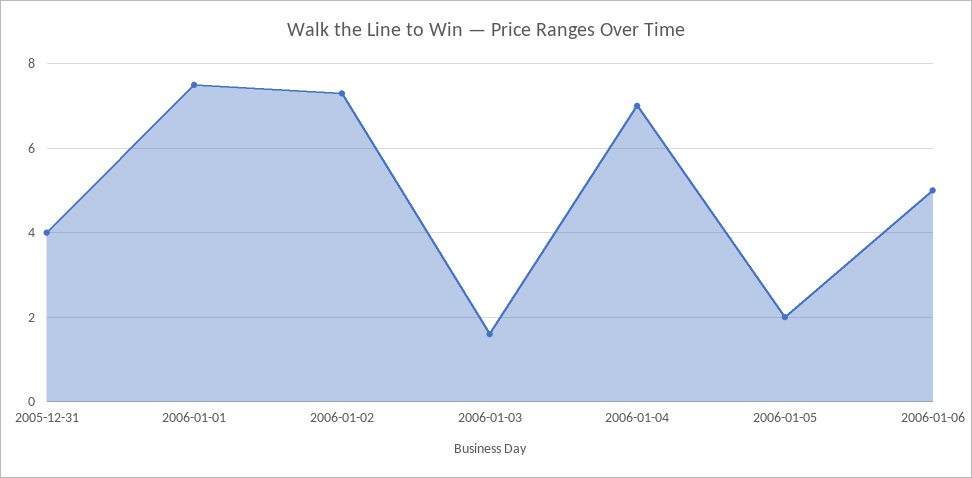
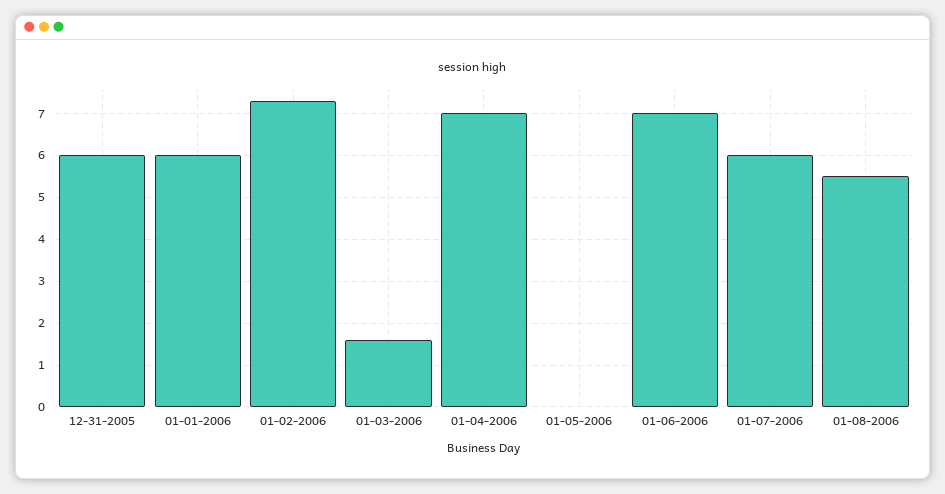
2005-12-31: 4 -> 6
2006-01-01: 7.5 -> 6
2006-01-05: 2 -> 0
2006-01-06: 5 -> 7
01-07-2006: none -> 6
01-08-2006: none -> 5.5

